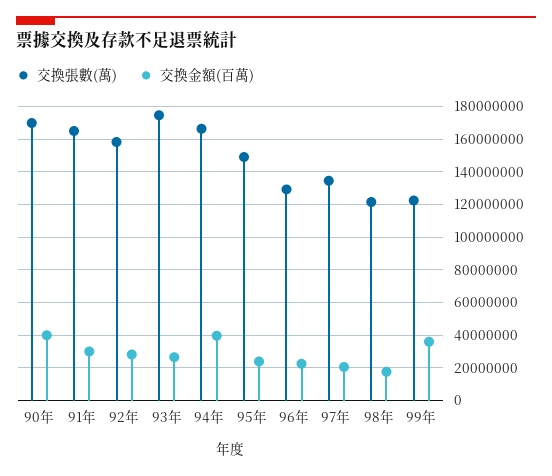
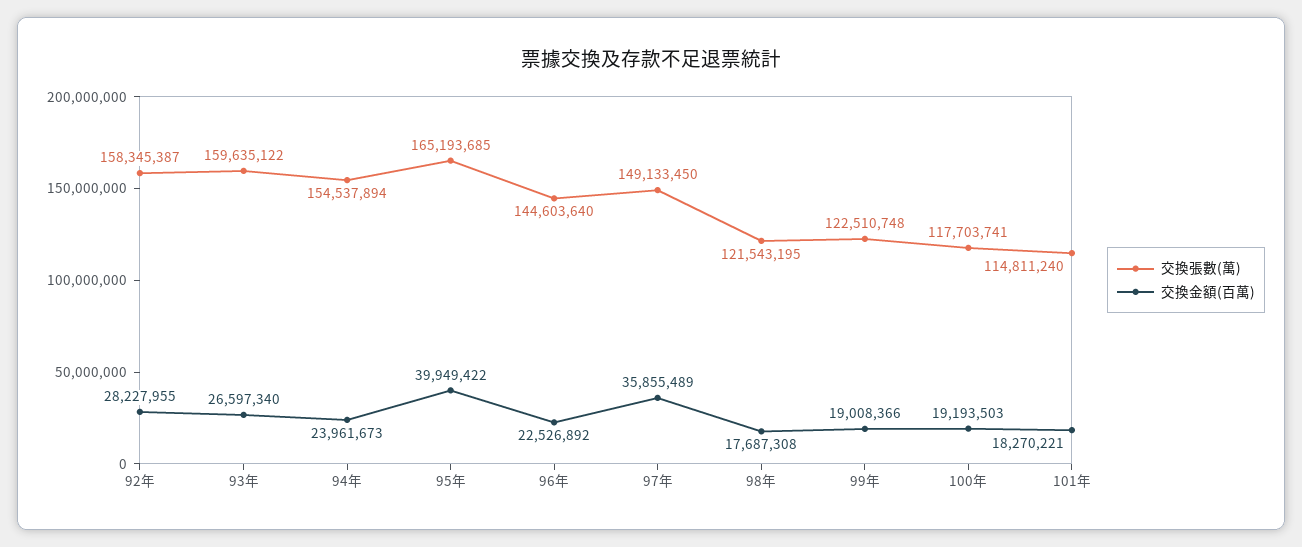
交換張數(萬), 90年: 170000000 -> none
交換金額(百萬), 90年: 40000000 -> none
交換張數(萬), 91年: 165000000 -> none
交換金額(百萬), 91年: 30000000 -> none
交換張數(萬), 93年: 175000000 -> 159635122
交換張數(萬), 94年: 165000000 -> 154537894
交換金額(百萬), 94年: 40000000 -> 23961673
交換張數(萬), 95年: 150000000 -> 165193685
交換金額(百萬), 95年: 25000000 -> 39949422
交換張數(萬), 96年: 130000000 -> 144603640
交換張數(萬), 97年: 135000000 -> 149133450
交換金額(百萬), 97年: 20000000 -> 35855489
交換金額(百萬), 99年: 35000000 -> 19008366
交換張數(萬), 100年: none -> 117703741
交換金額(百萬), 100年: none -> 19193503
交換張數(萬), 101年: none -> 114811240
交換金額(百萬), 101年: none -> 18270221

